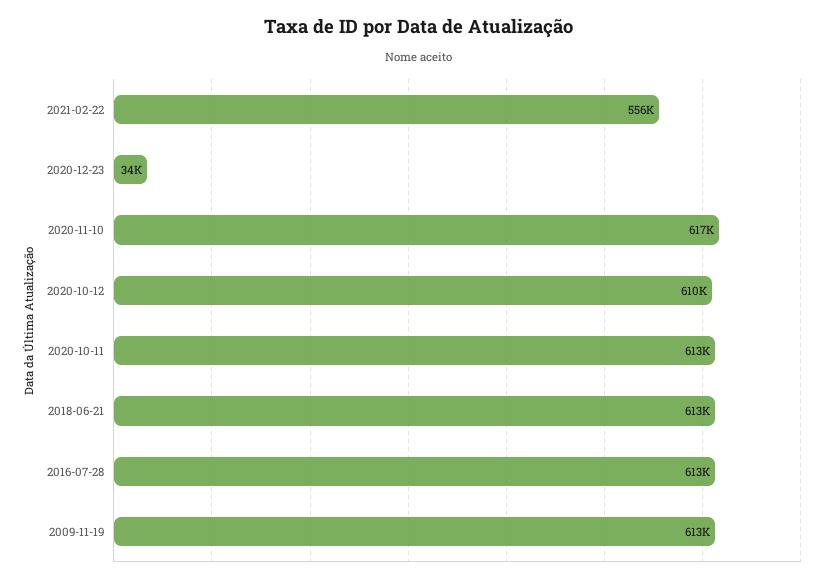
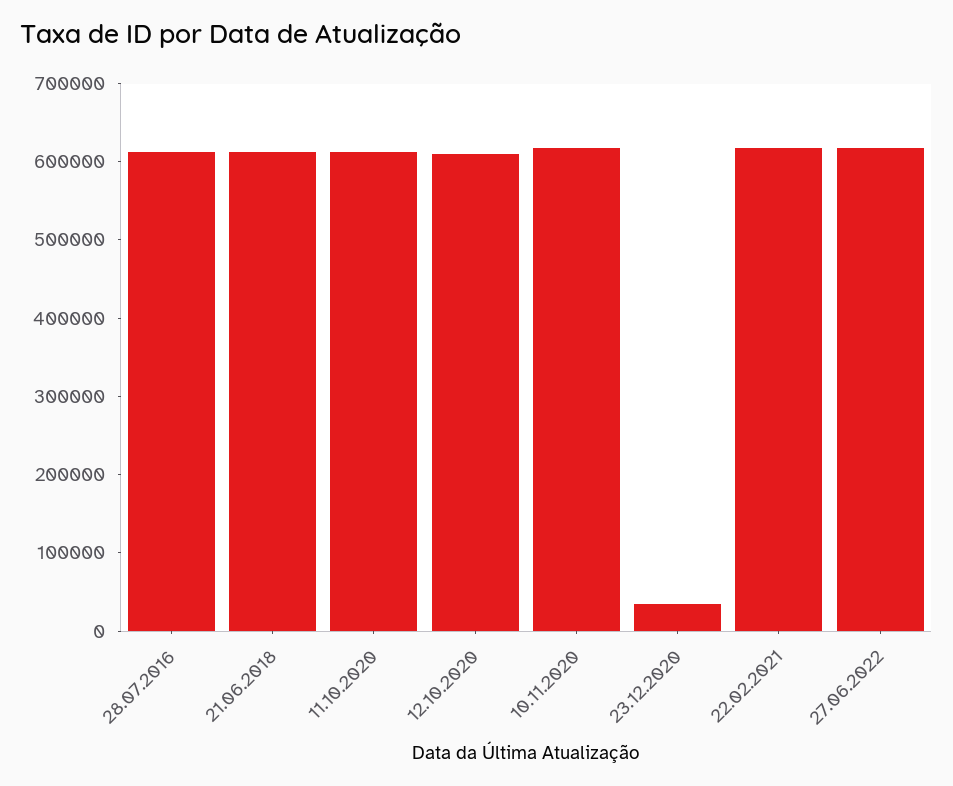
2021-02-22: 556000 -> 620000
2009-11-19: 613000 -> none
27.06.2022: none -> 620000

